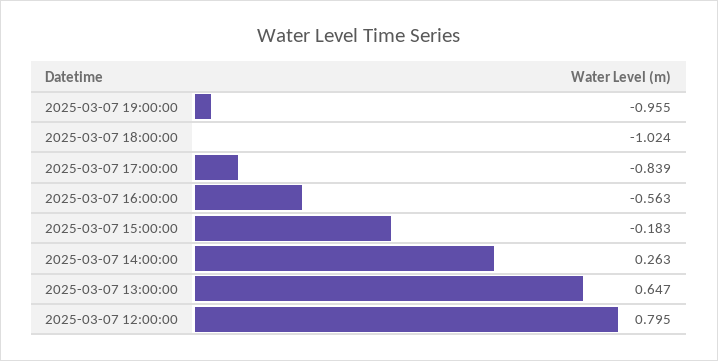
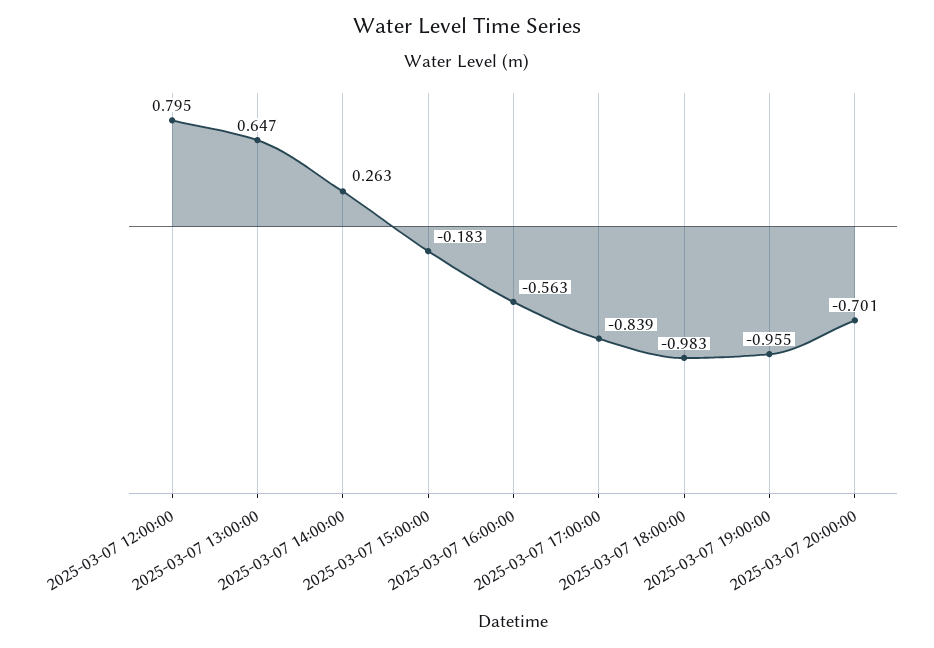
2025-03-07 18:00:00: -1.024 -> -0.983
2025-03-07 20:00:00: none -> -0.701

